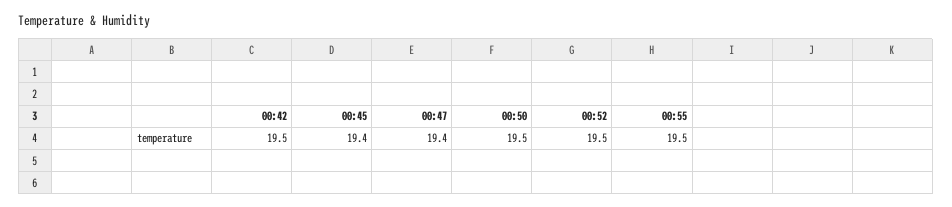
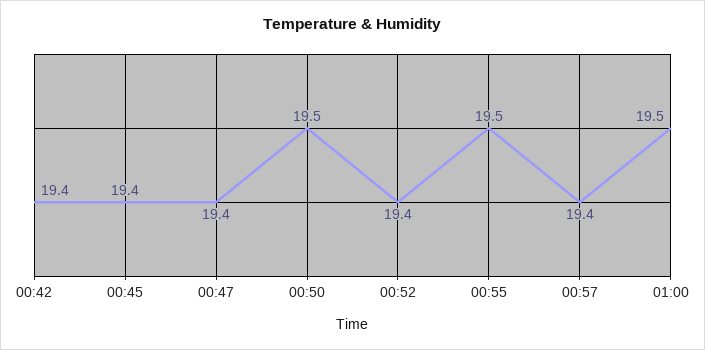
00:42: 19.5 -> 19.4
00:52: 19.5 -> 19.4
00:57: none -> 19.4
01:00: none -> 19.5

